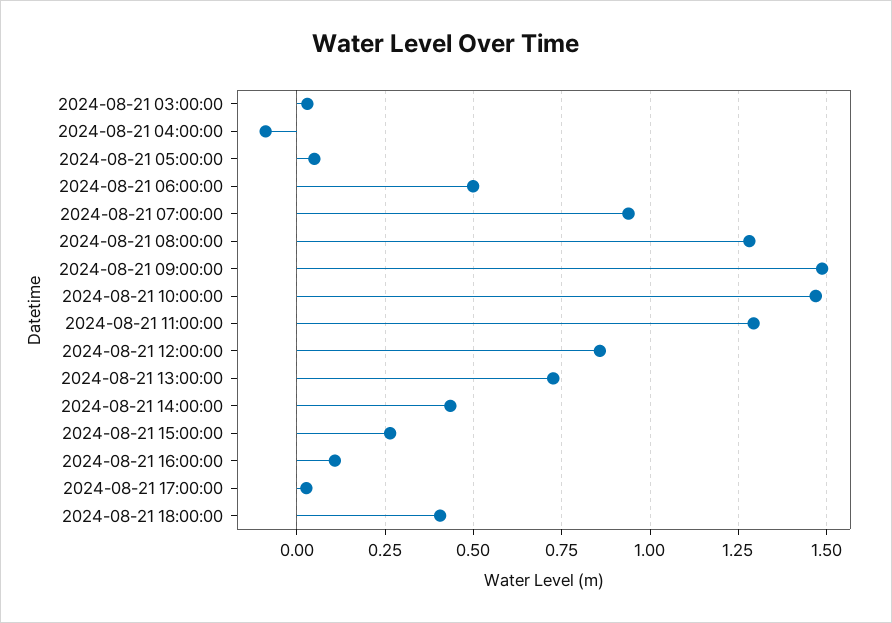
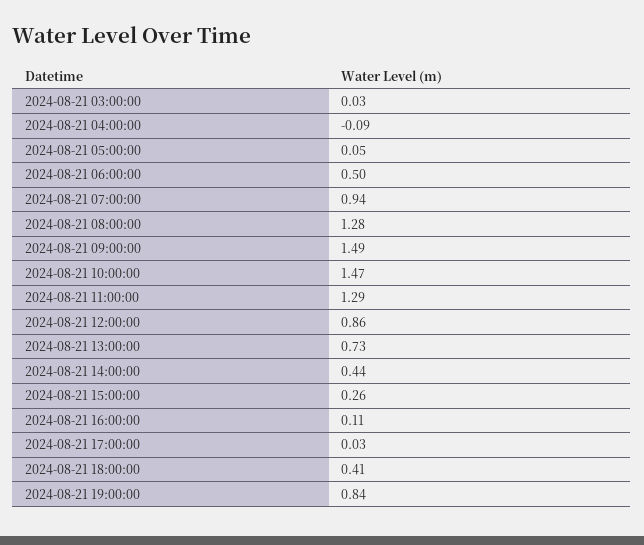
2024-08-21 19:00:00: none -> 0.84

